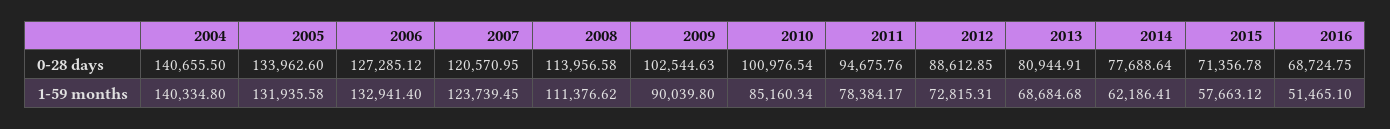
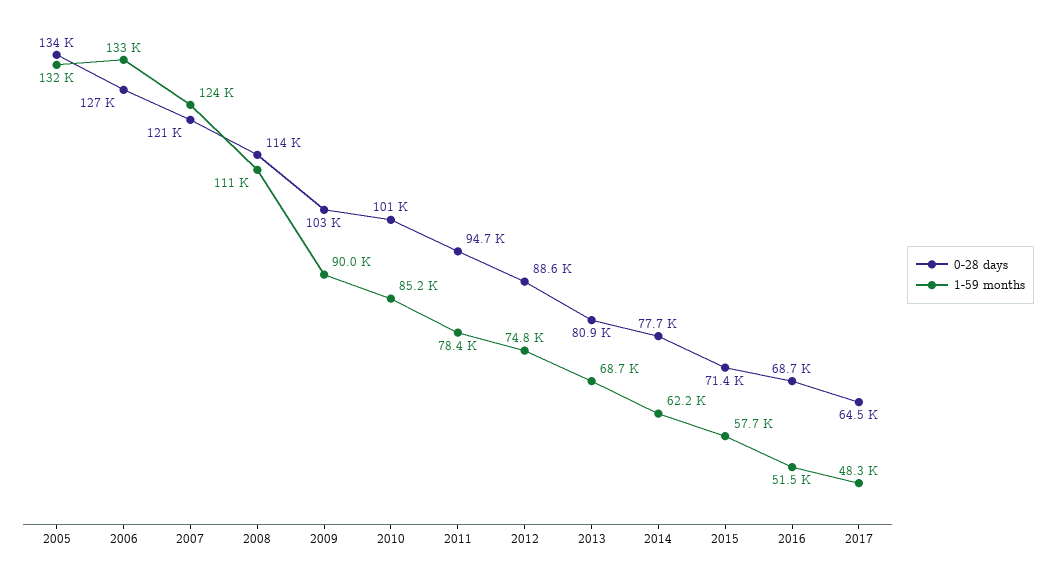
0-28 days, 2004: 140655.5 -> none
1-59 months, 2004: 140334.8 -> none
1-59 months, 2012: 72815.31 -> 74800
0-28 days, 2017: none -> 64500
1-59 months, 2017: none -> 48300

